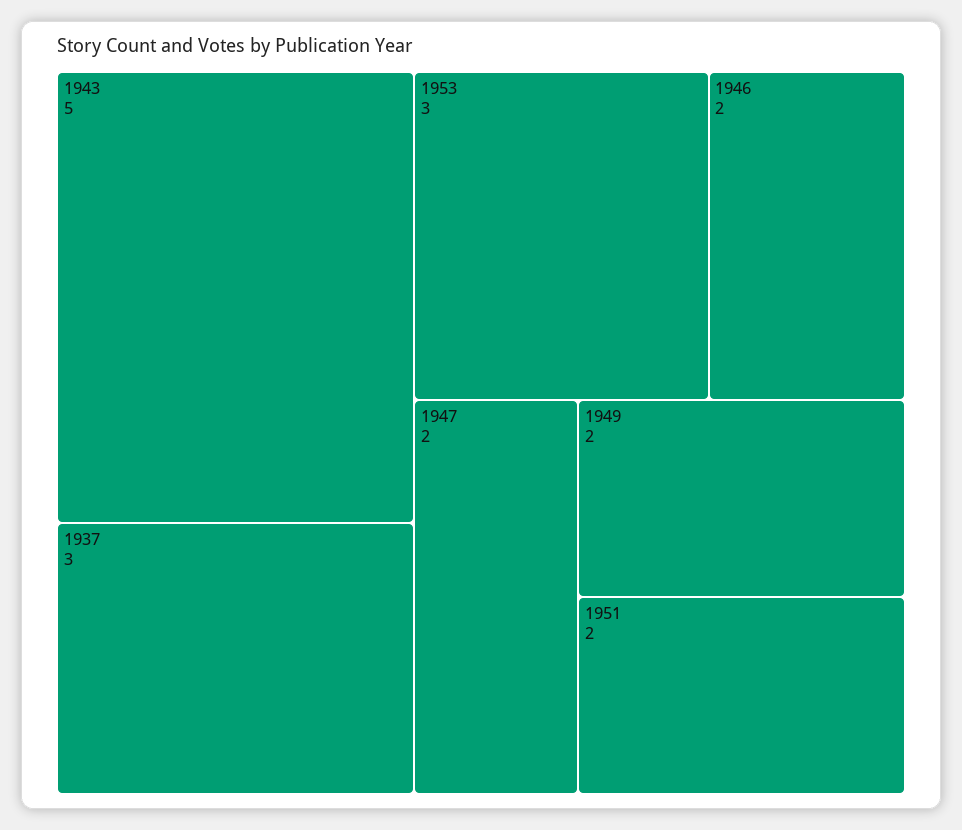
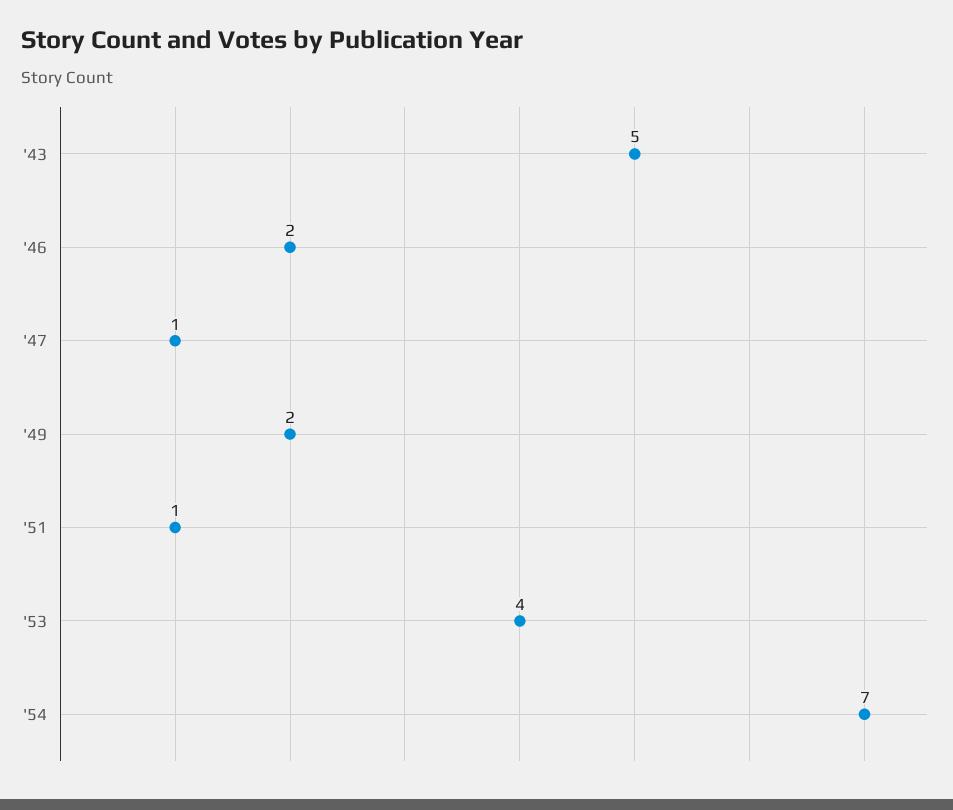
1937: 3 -> none
1953: 3 -> 4
1947: 2 -> 1
1951: 2 -> 1
'54: none -> 7

